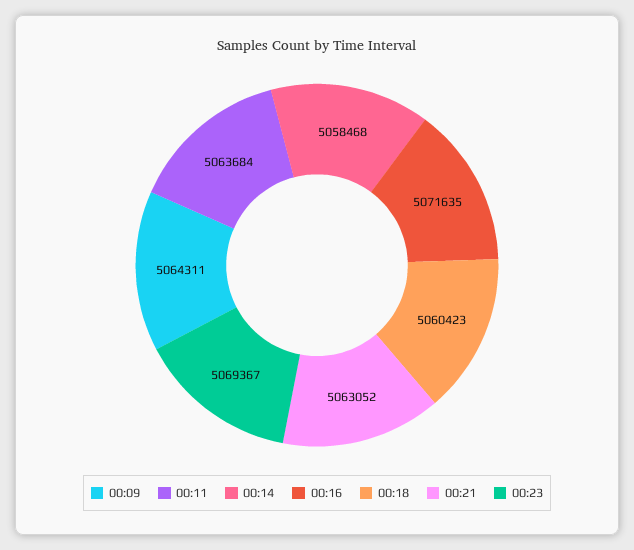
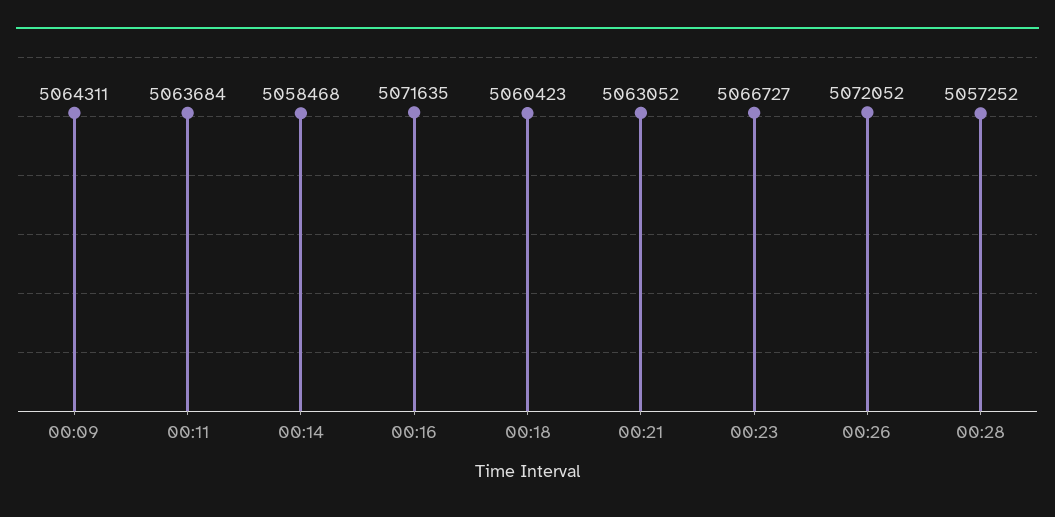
00:23: 5069367 -> 5066727
00:26: none -> 5072052
00:28: none -> 5057252

